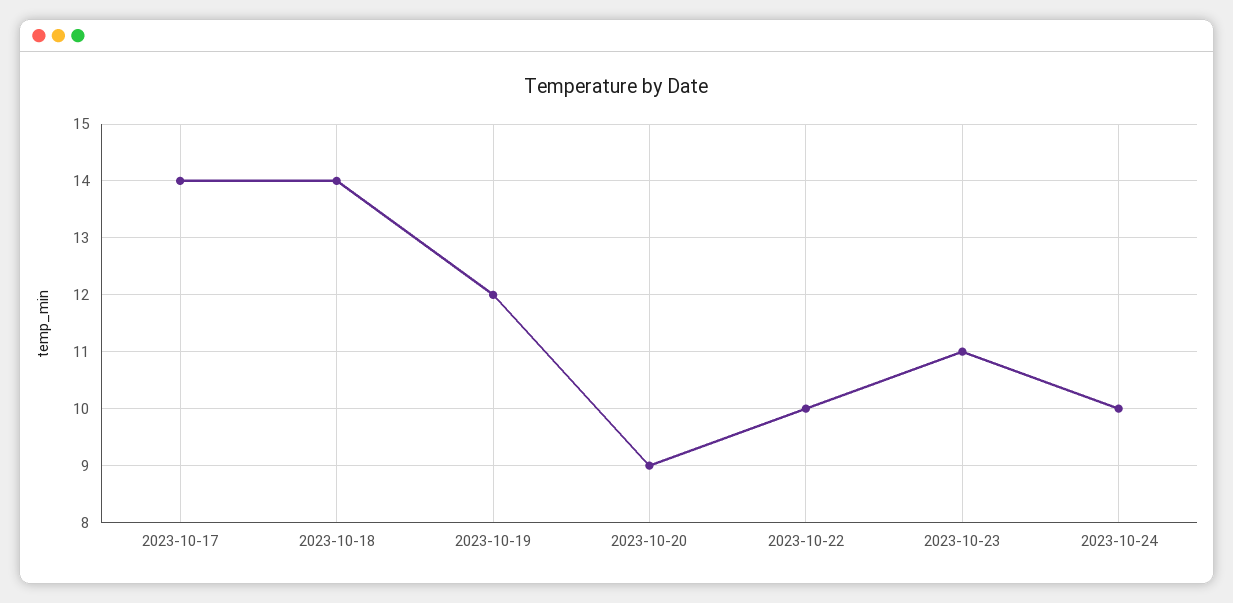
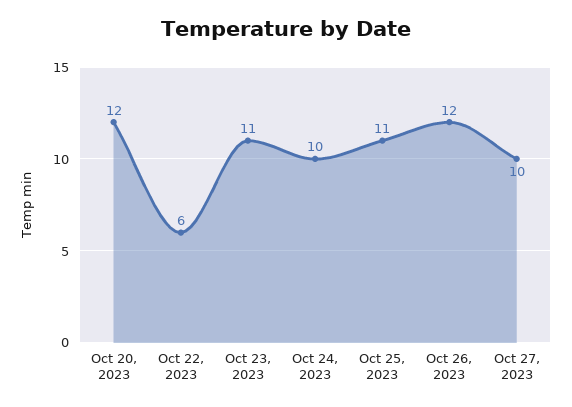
2023-10-17: 14 -> none
2023-10-18: 14 -> none
2023-10-19: 12 -> none
2023-10-20: 9 -> 12
2023-10-22: 10 -> 6
Oct 25, 2023: none -> 11
Oct 26, 2023: none -> 12
Oct 27, 2023: none -> 10

